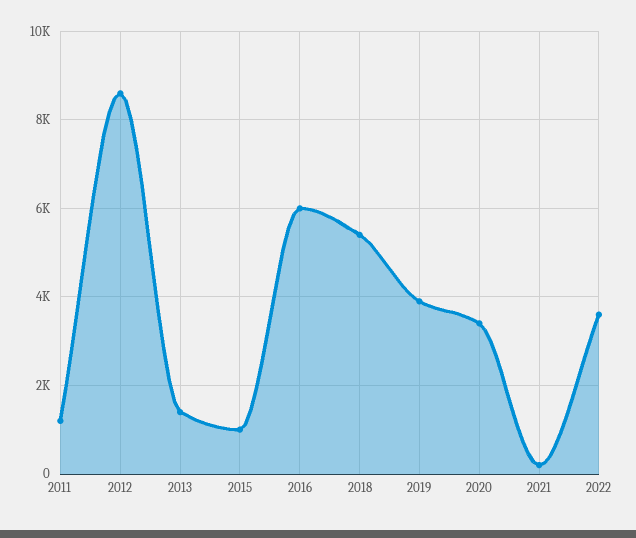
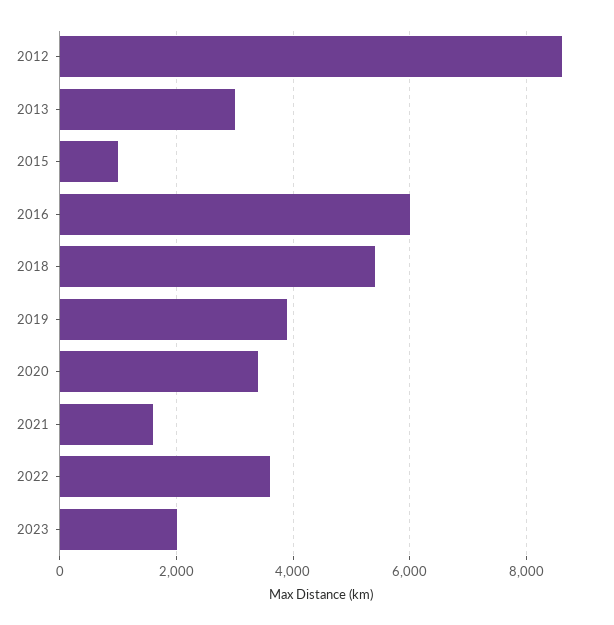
2011: 1200 -> none
2013: 1400 -> 3000
2021: 200 -> 1600
2023: none -> 2000

